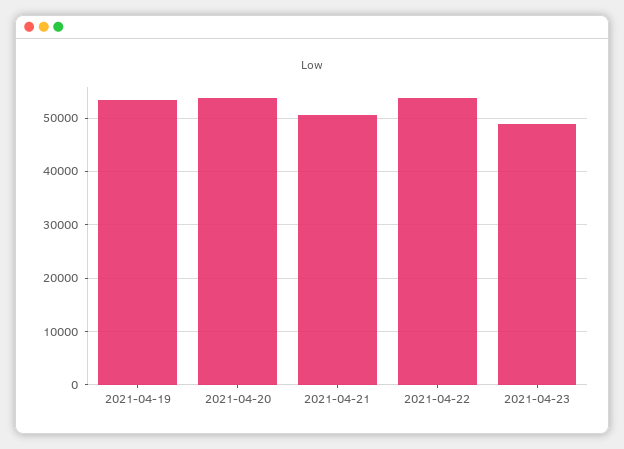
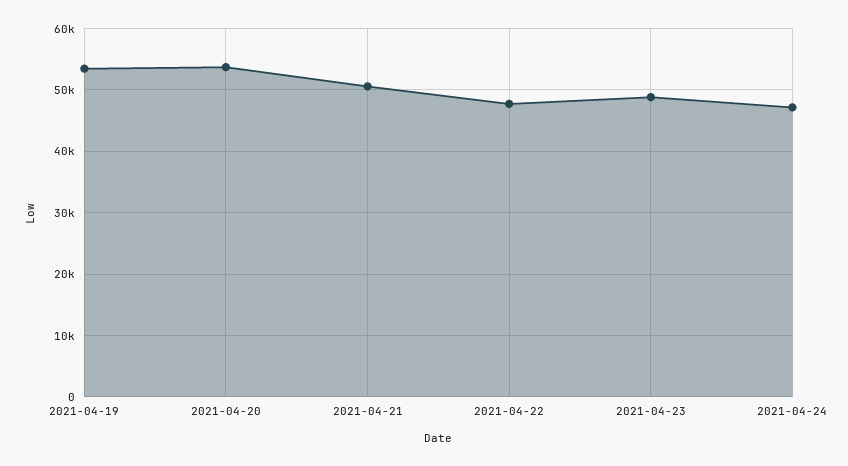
2021-04-22: 54000 -> 48000
2021-04-24: none -> 47000

